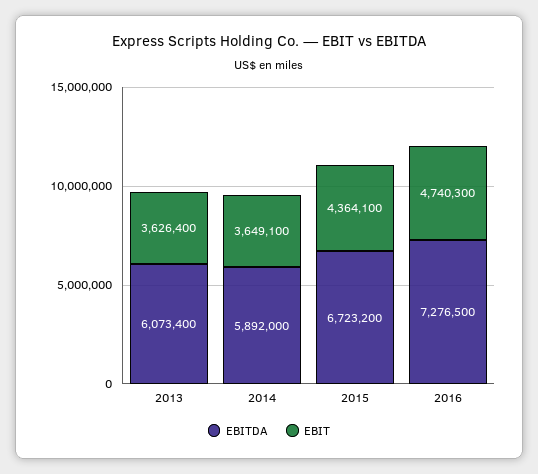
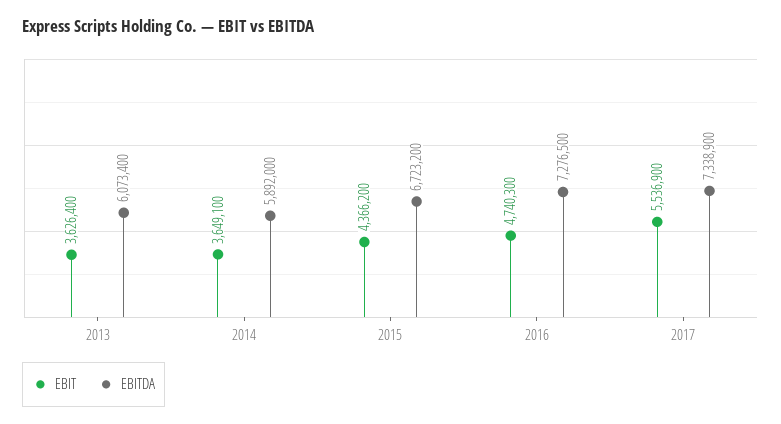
EBIT, 2015: 4364100 -> 4366200
EBIT, 2017: none -> 5536900
EBITDA, 2017: none -> 7338900

